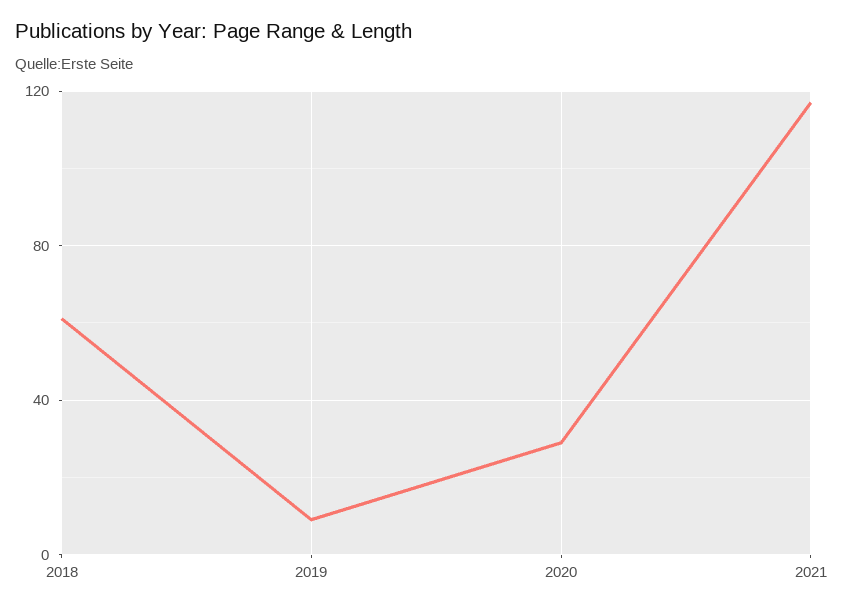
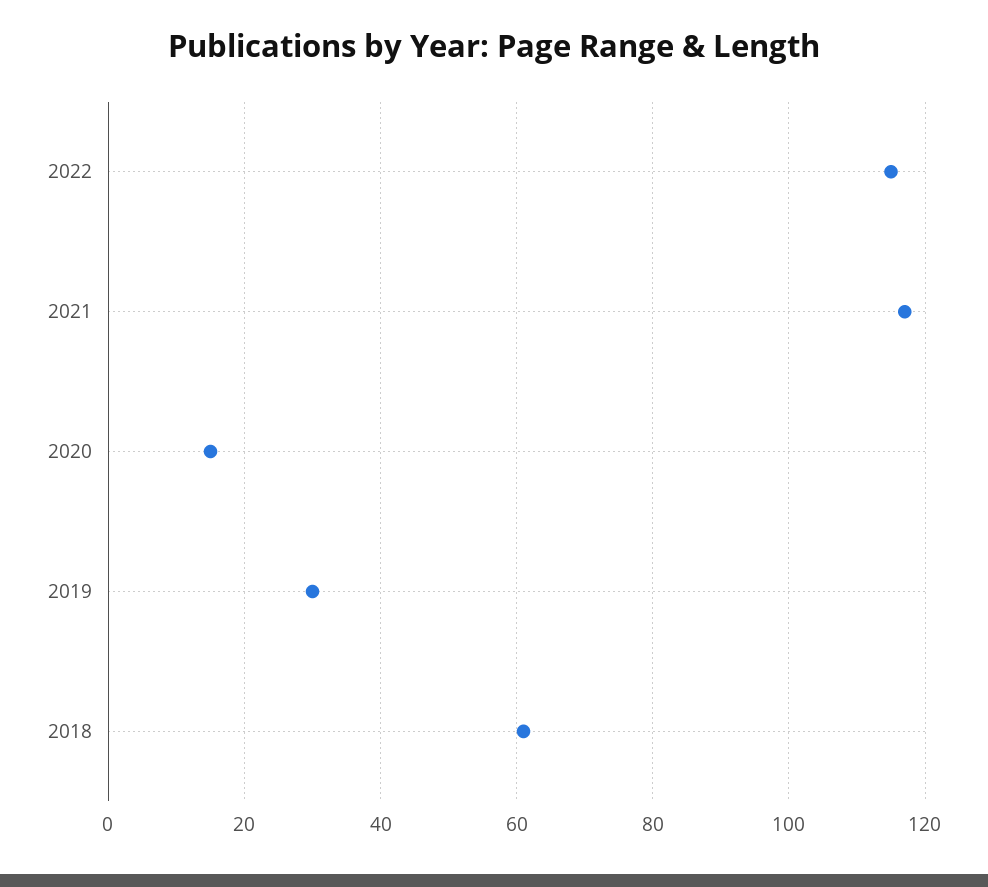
2019: 10 -> 30
2020: 30 -> 15
2022: none -> 115

